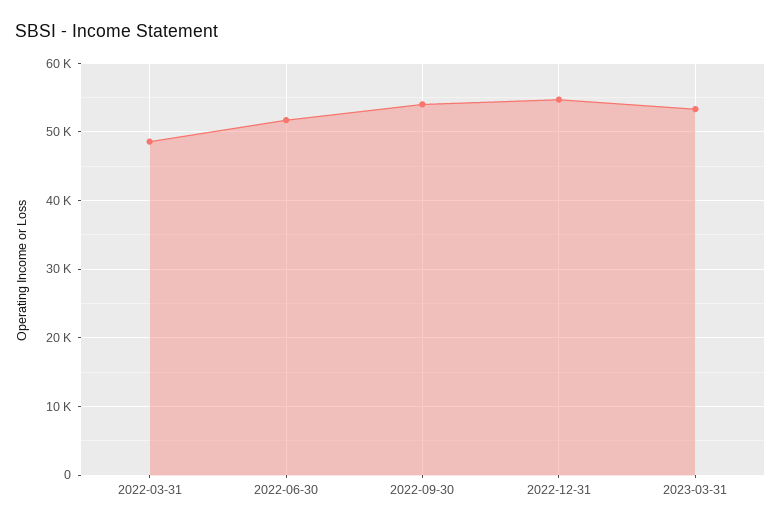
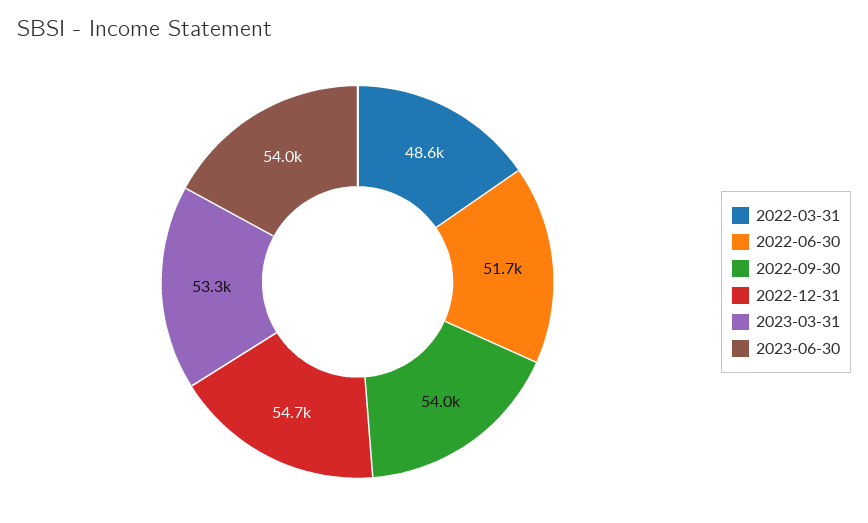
2023-06-30: none -> 54000

